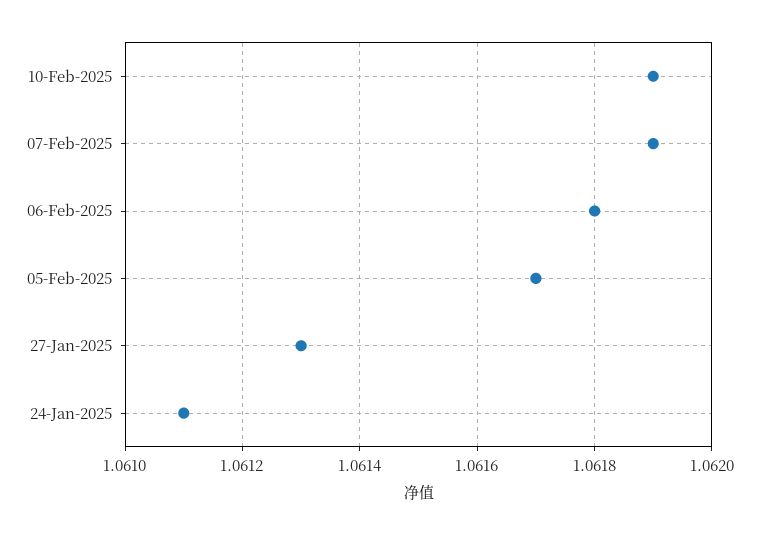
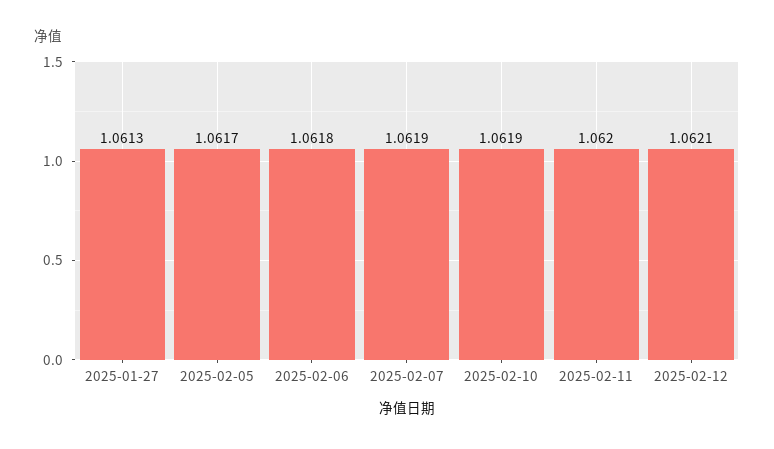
24-Jan-2025: 1.0611 -> none
2025-02-11: none -> 1.062
2025-02-12: none -> 1.0621

